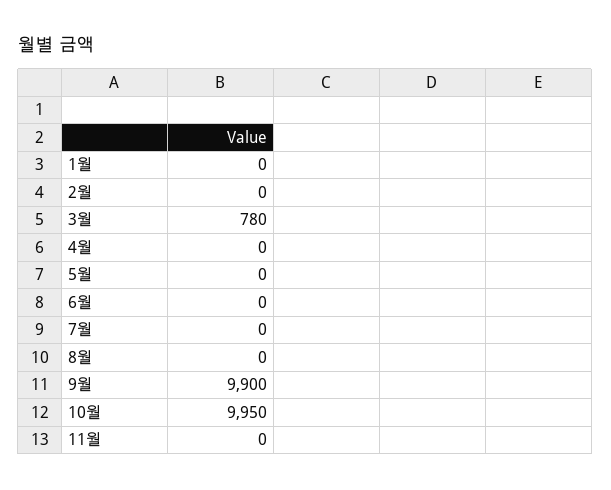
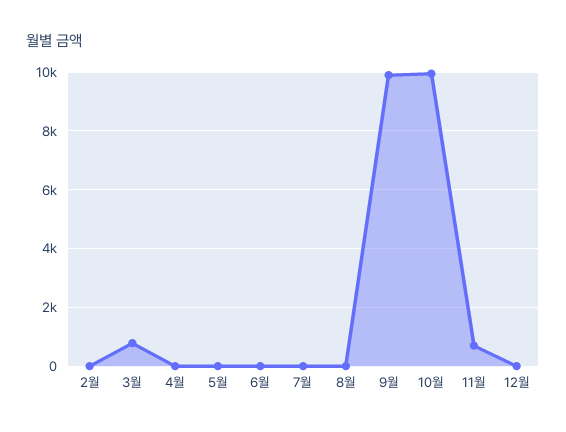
1월: 0 -> none
11월: 0 -> 750
12월: none -> 0

